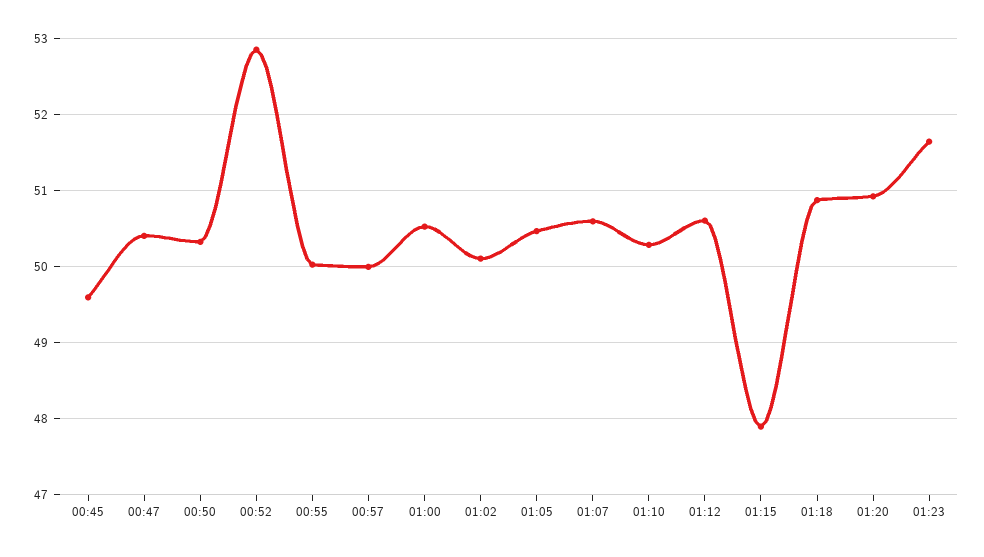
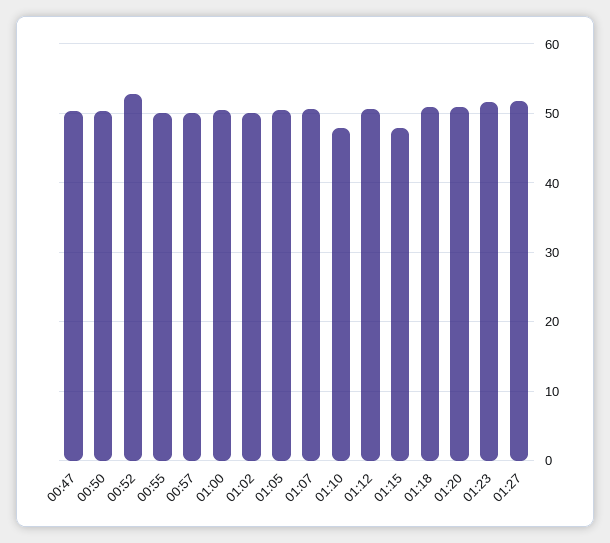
00:45: 49.6 -> none
01:10: 50.3 -> 48
01:27: none -> 52

